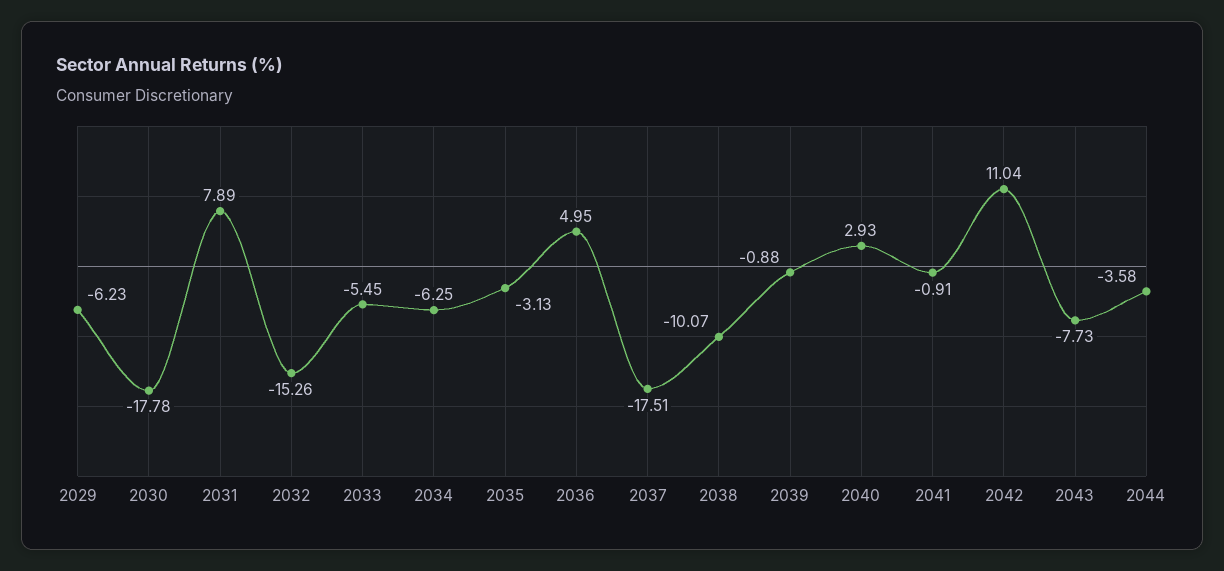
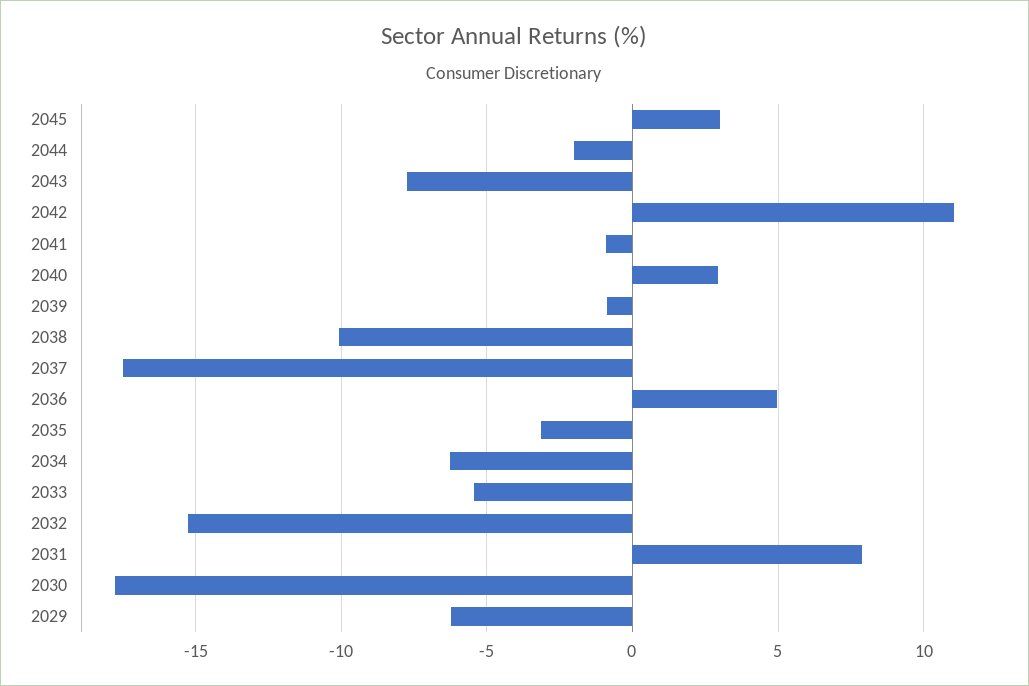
2044: -3.58 -> -2
2045: none -> 3

